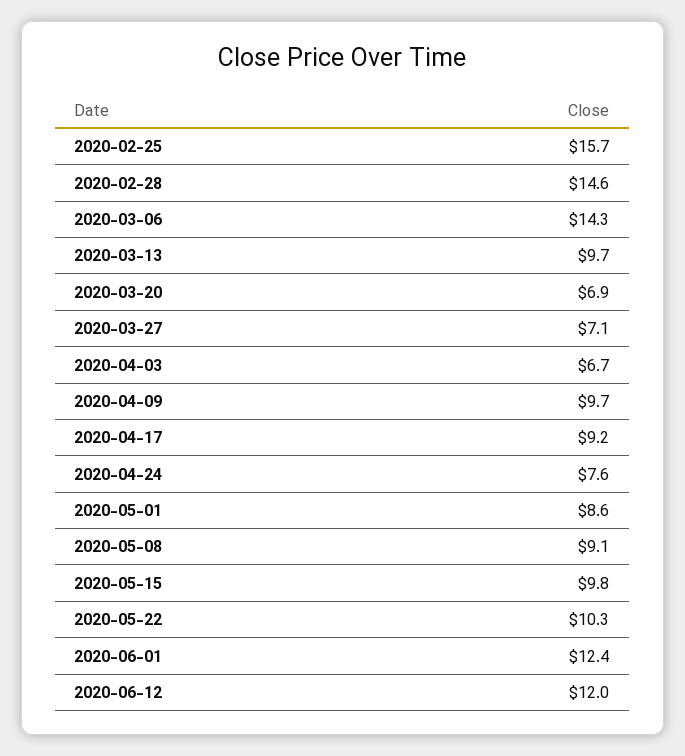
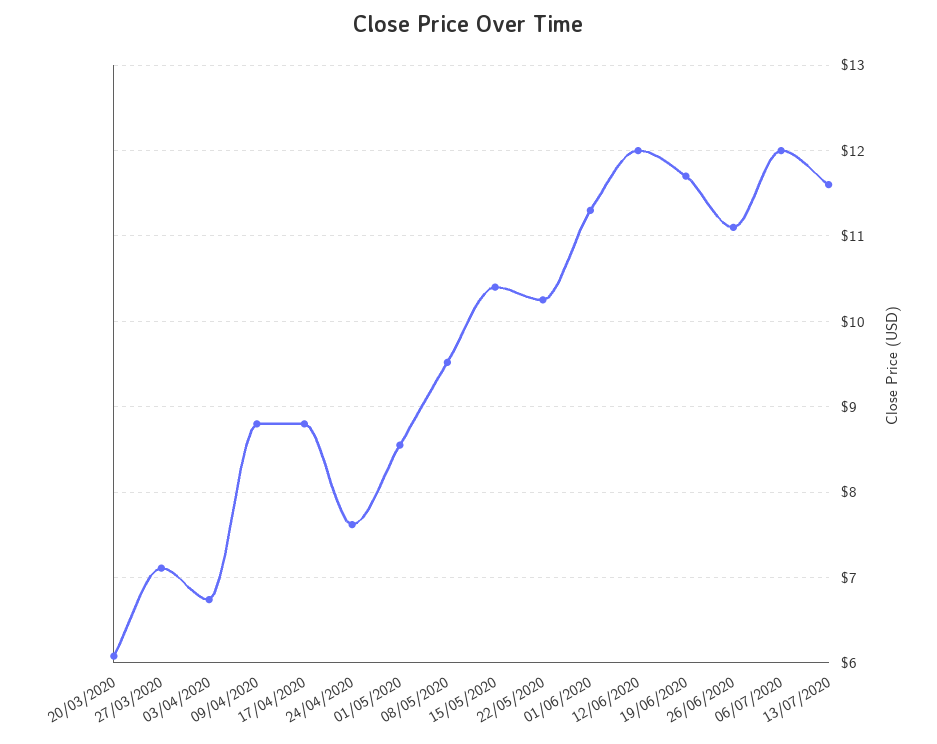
2020-02-25: 15.7 -> none
2020-02-28: 14.6 -> none
2020-03-06: 14.3 -> none
2020-03-13: 9.7 -> none
2020-03-20: 6.9 -> 6.1
2020-04-09: 9.7 -> 8.8
2020-04-17: 9.2 -> 8.8
2020-05-08: 9.1 -> 9.5
2020-05-15: 9.8 -> 10.4
2020-06-01: 12.4 -> 11.3
19/06/2020: none -> 11.7
26/06/2020: none -> 11.1
06/07/2020: none -> 12
13/07/2020: none -> 11.6

